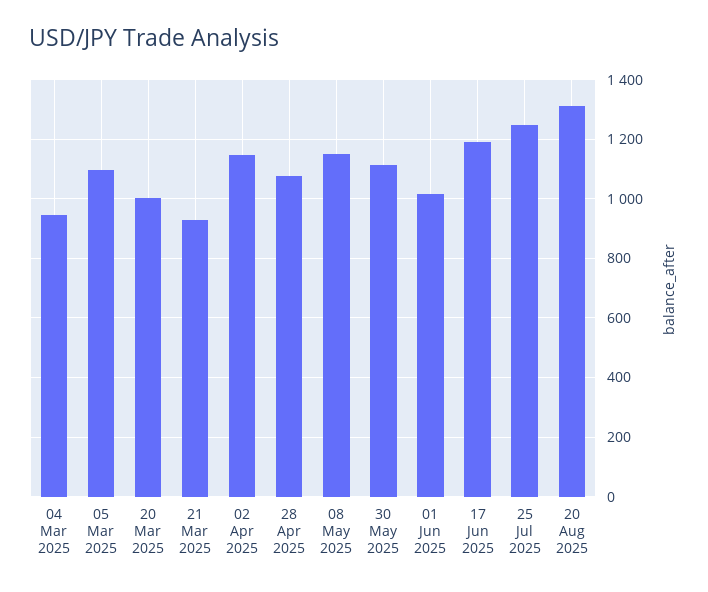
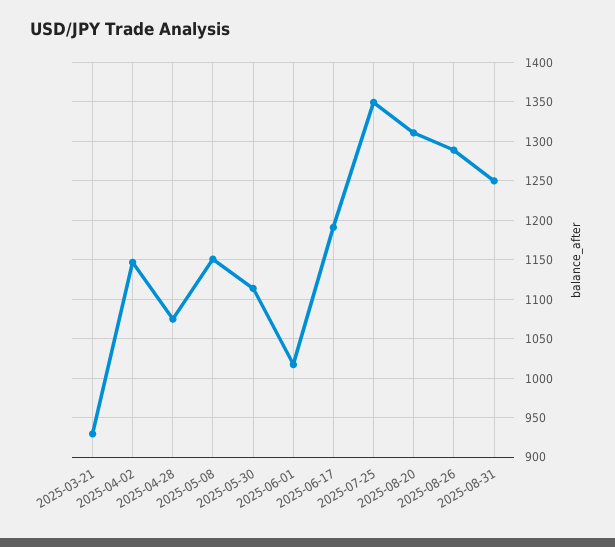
04 Mar 2025: 950 -> none
05 Mar 2025: 1100 -> none
20 Mar 2025: 1000 -> none
25 Jul 2025: 1250 -> 1350
2025-08-26: none -> 1290
2025-08-31: none -> 1250

